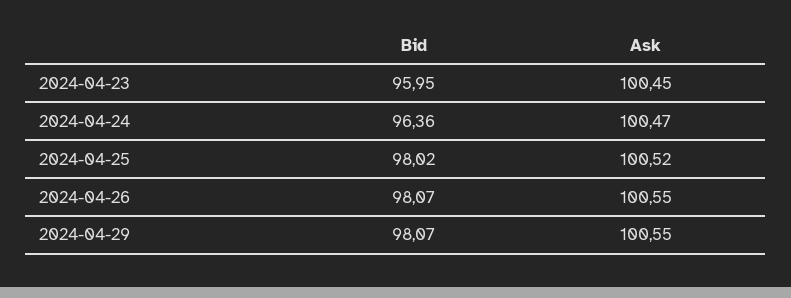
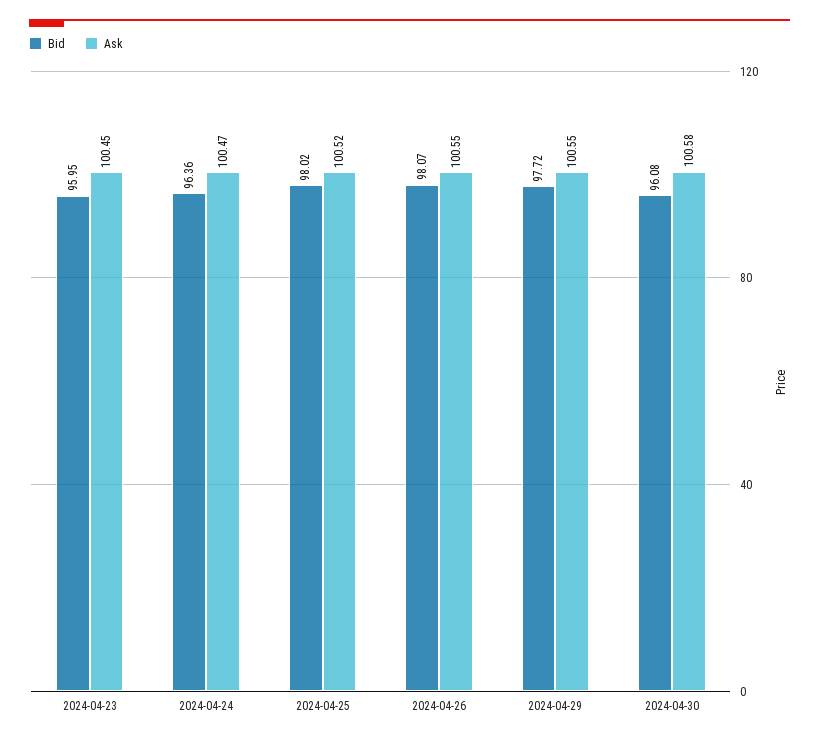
Bid, 2024-04-29: 98.07 -> 97.72
Bid, 2024-04-30: none -> 96.08
Ask, 2024-04-30: none -> 100.58

